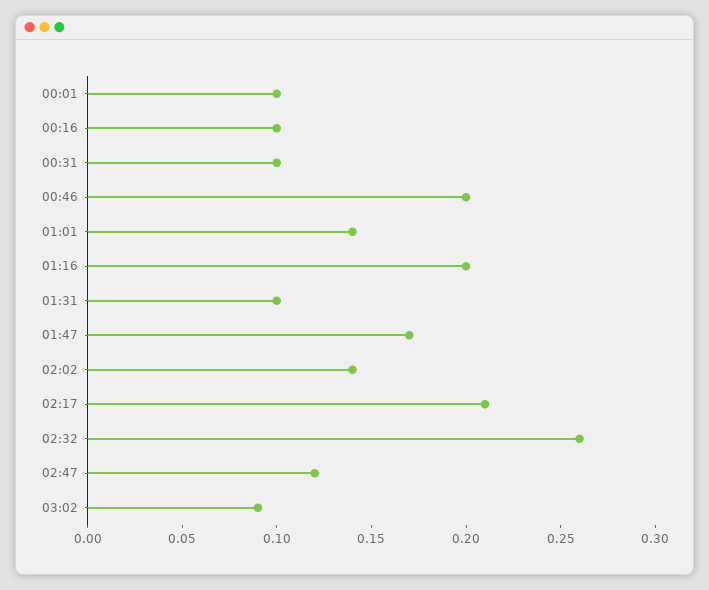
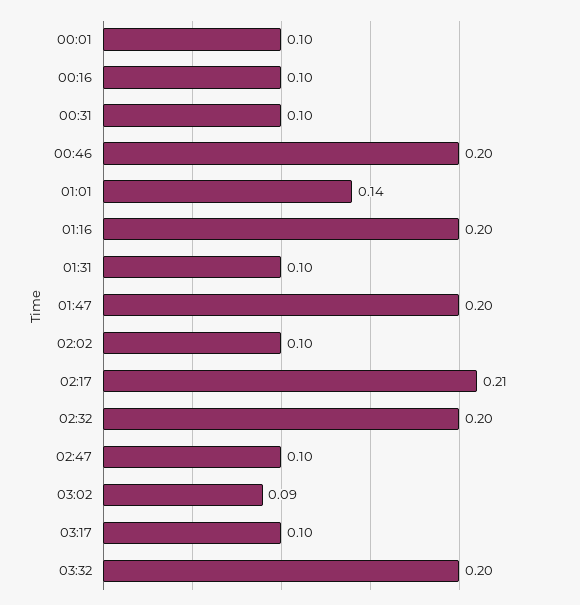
01:47: 0.17 -> 0.2
02:02: 0.14 -> 0.1
02:32: 0.26 -> 0.2
02:47: 0.12 -> 0.1
03:17: none -> 0.1
03:32: none -> 0.2

